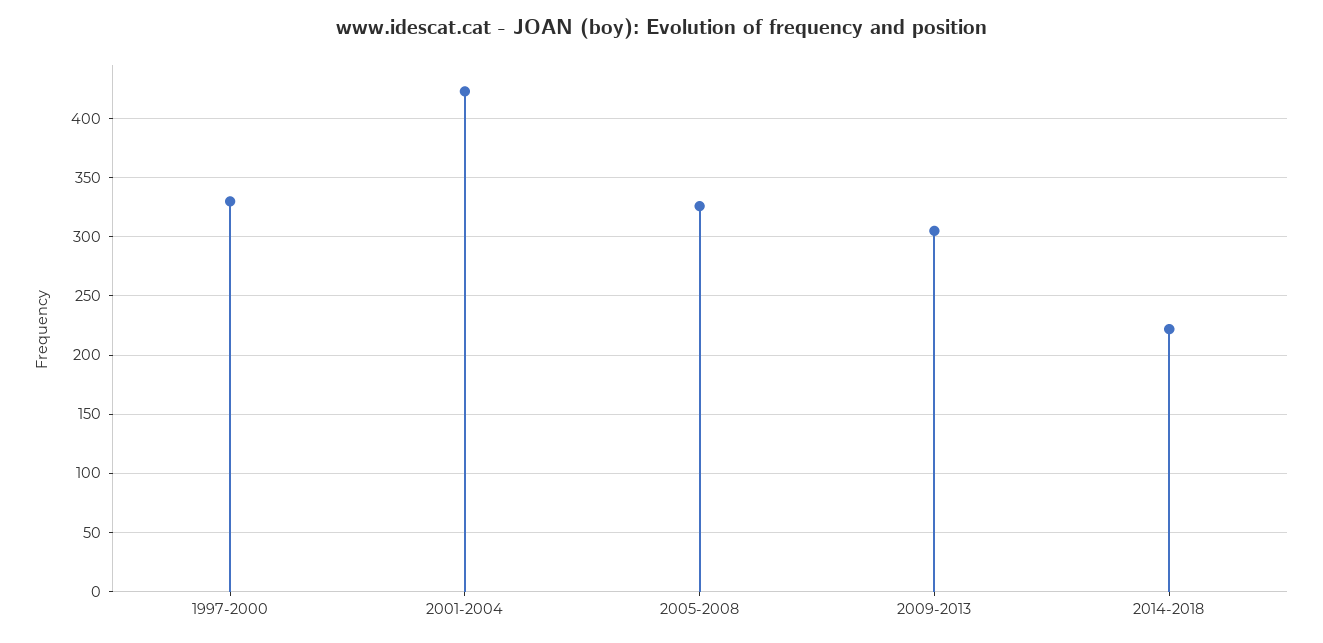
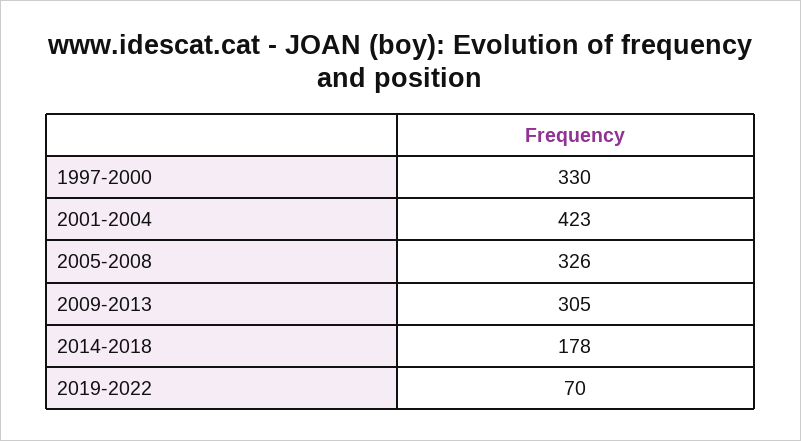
2014-2018: 220 -> 178
2019-2022: none -> 70

